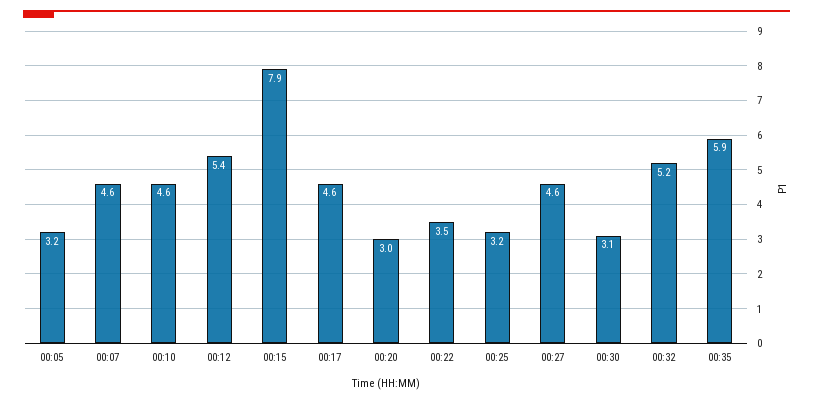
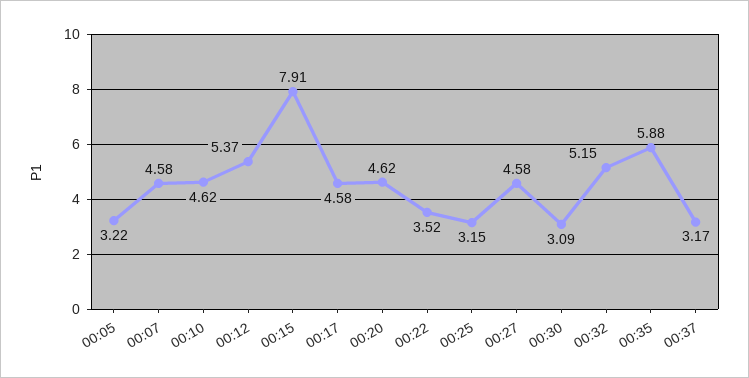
00:20: 3 -> 4.62
00:37: none -> 3.17

